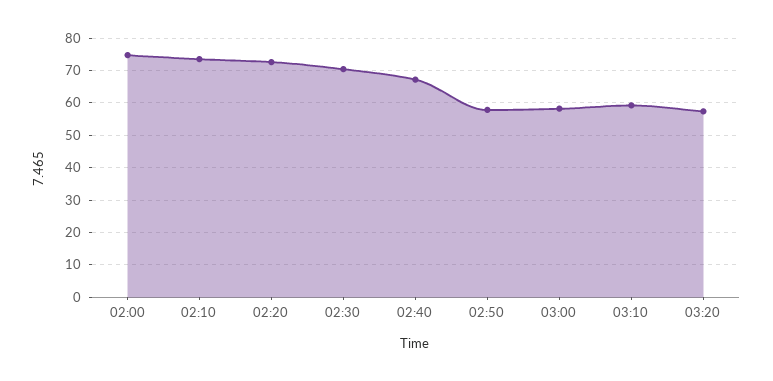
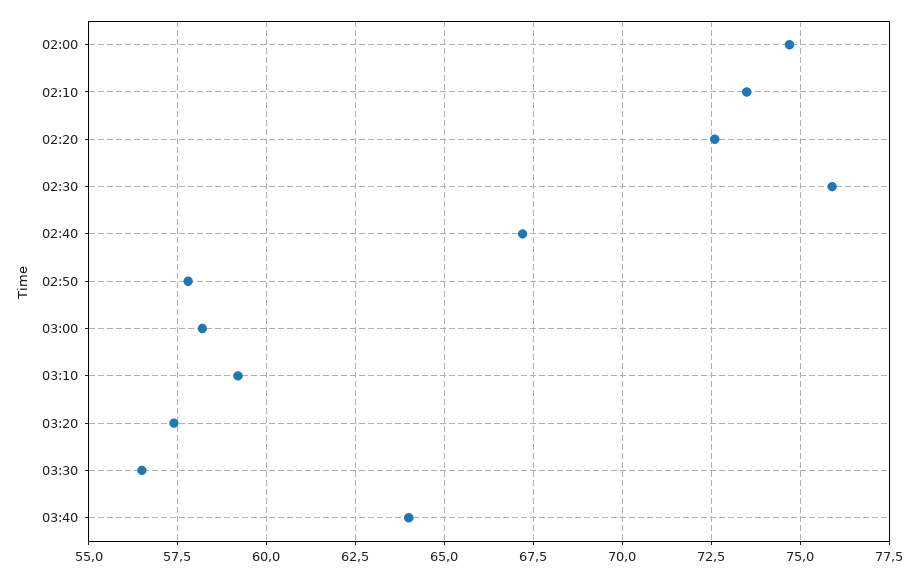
02:30: 70 -> 76
03:30: none -> 56.5
03:40: none -> 64

